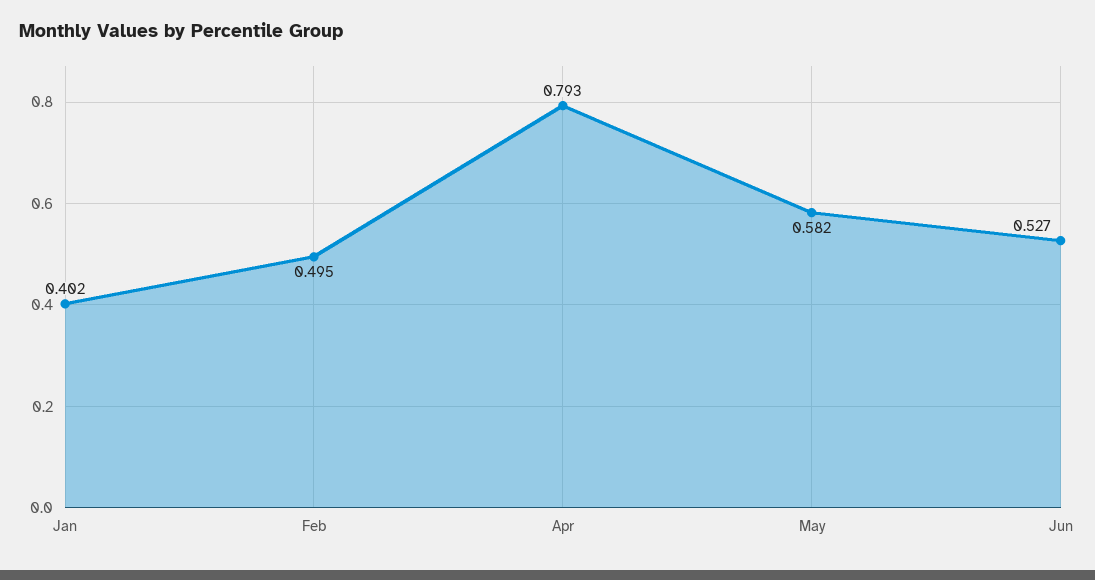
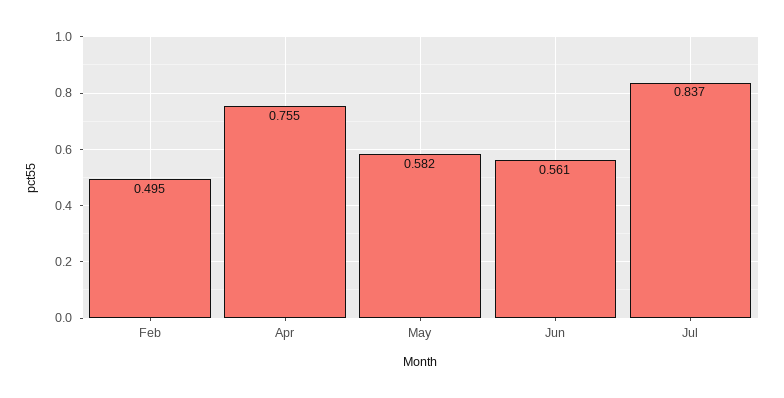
Jan: 0.402 -> none
Apr: 0.793 -> 0.755
Jun: 0.527 -> 0.561
Jul: none -> 0.837

